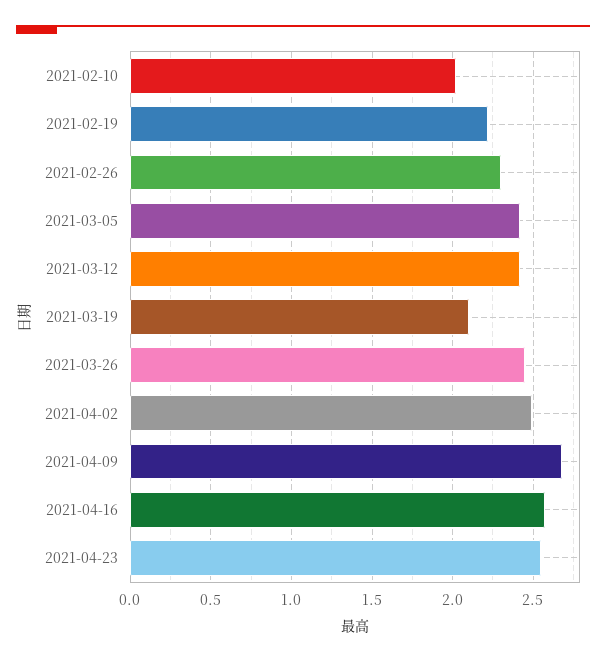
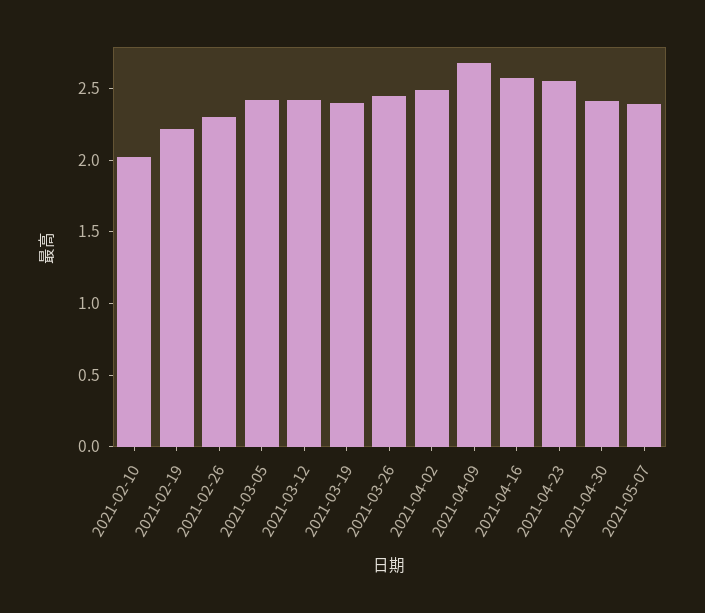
2021-03-19: 2.1 -> 2.4
2021-04-30: none -> 2.4
2021-05-07: none -> 2.4

